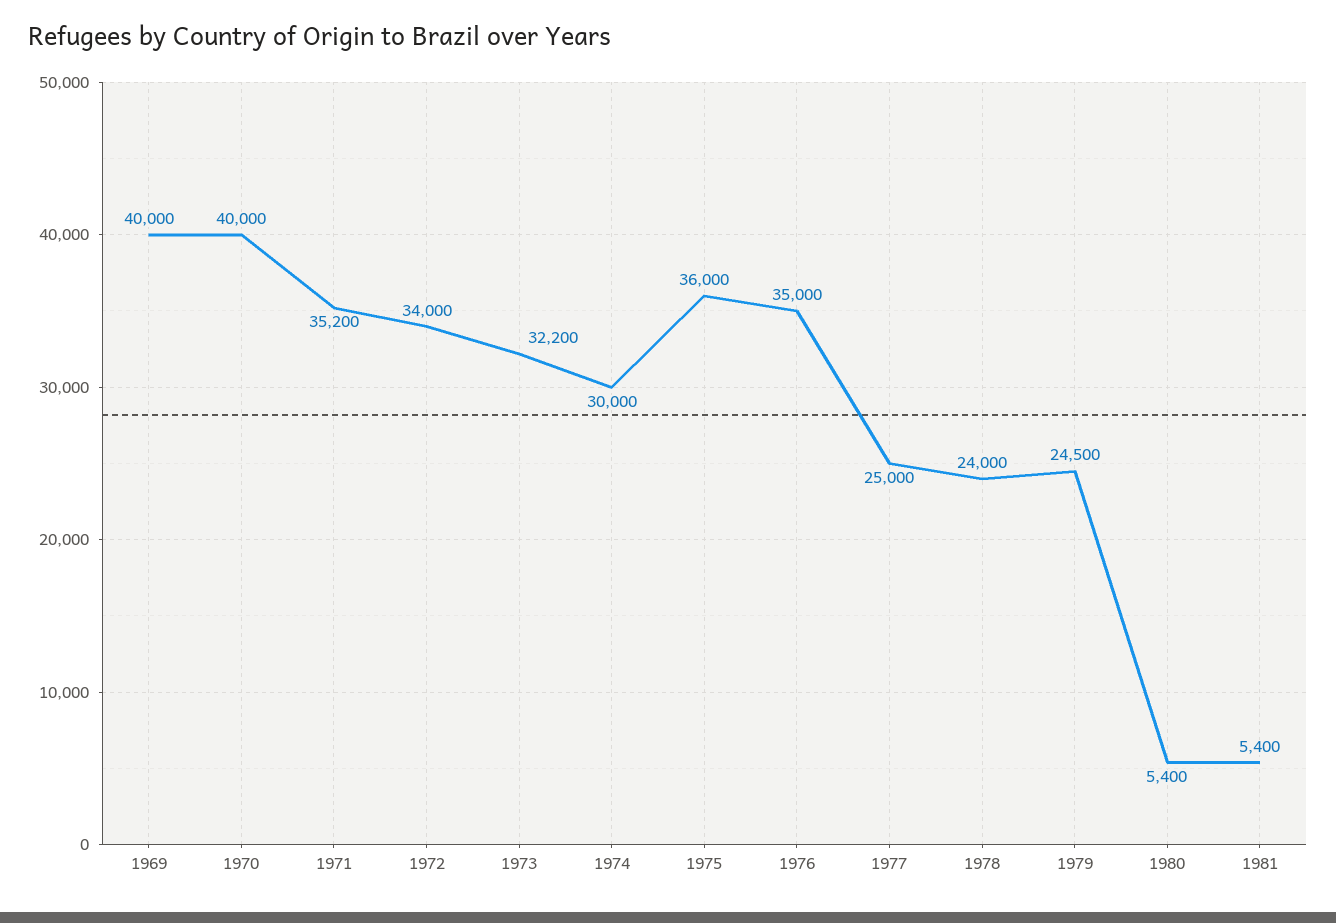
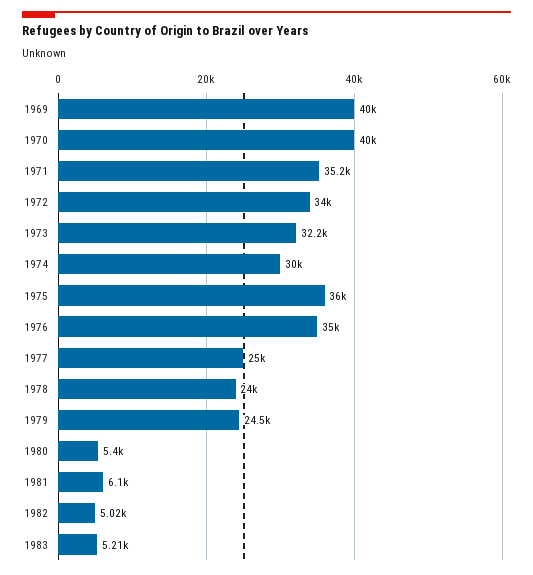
1981: 5400 -> 6100
1982: none -> 5020
1983: none -> 5210

